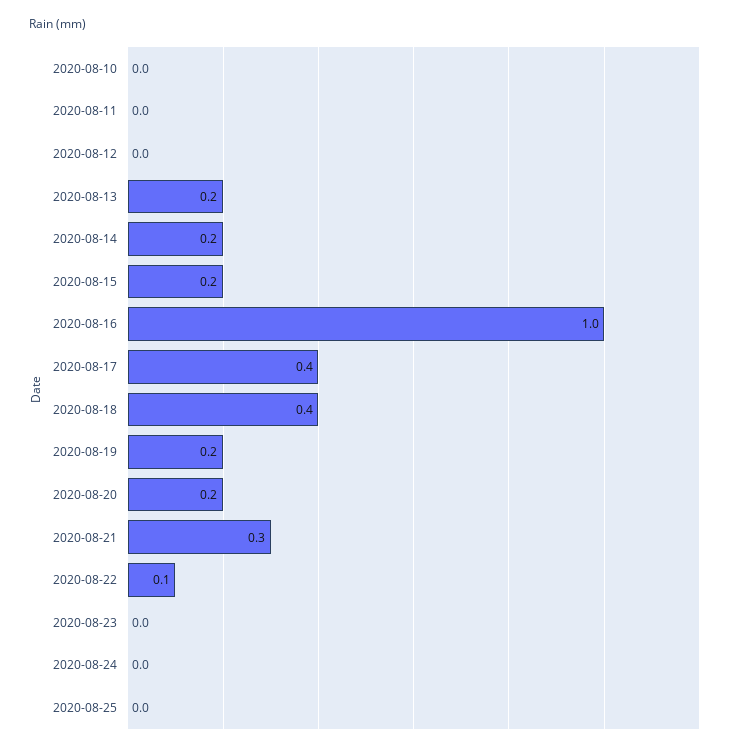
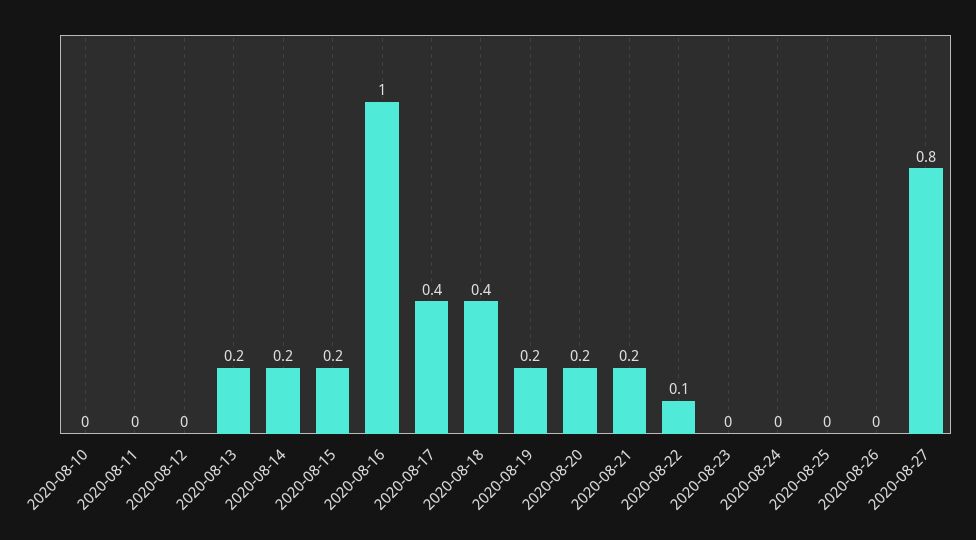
2020-08-21: 0.3 -> 0.2
2020-08-26: none -> 0
2020-08-27: none -> 0.8

